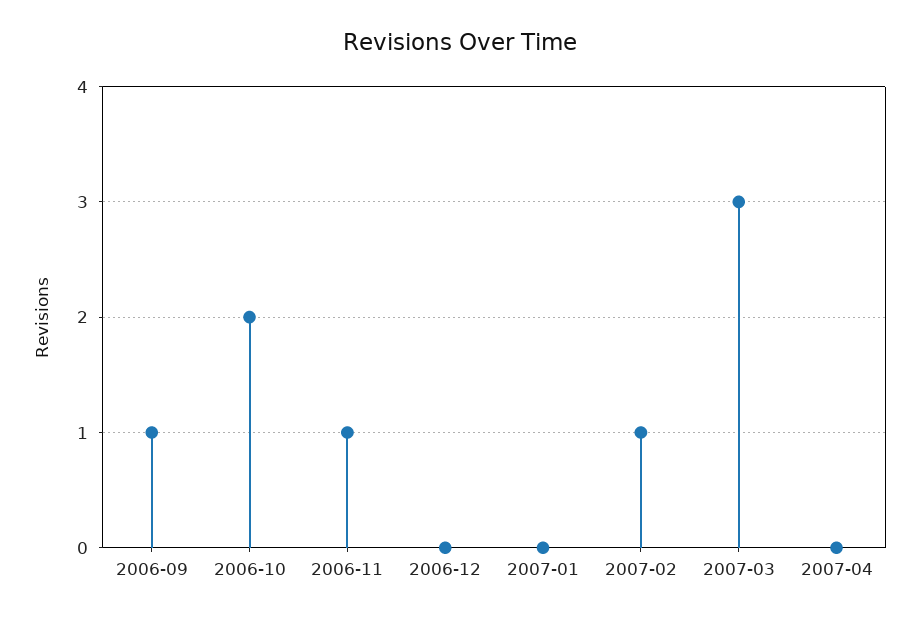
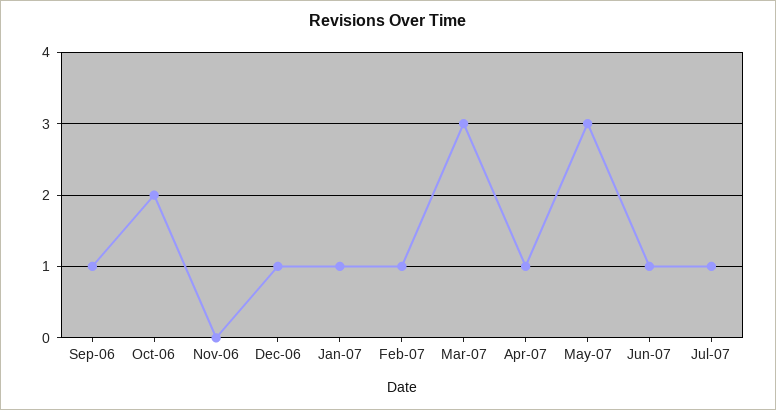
2006-11: 1 -> 0
2006-12: 0 -> 1
2007-01: 0 -> 1
2007-04: 0 -> 1
May-07: none -> 3
Jun-07: none -> 1
Jul-07: none -> 1

